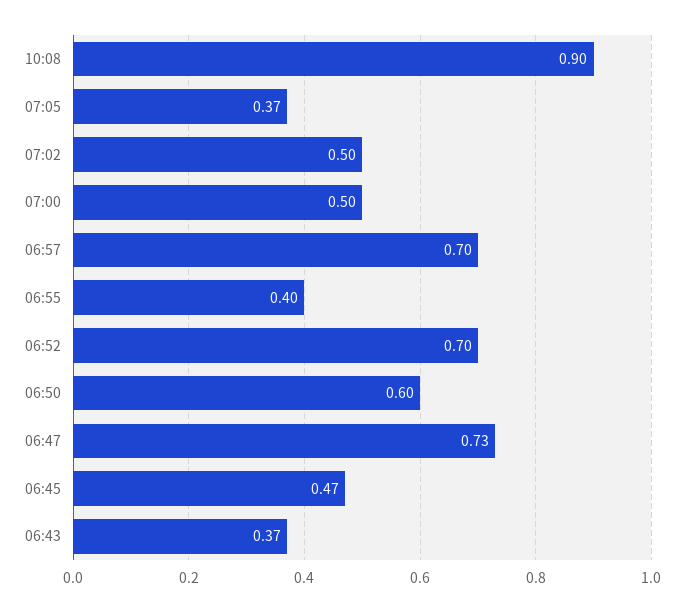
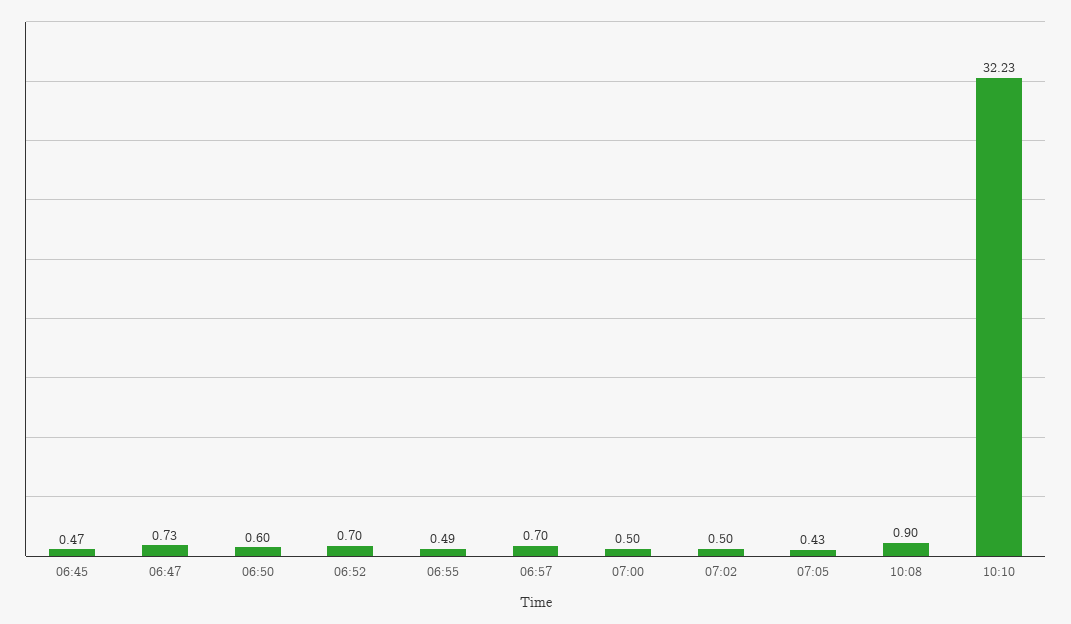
07:05: 0.37 -> 0.43
06:55: 0.4 -> 0.49
06:43: 0.37 -> none
10:10: none -> 32.23

